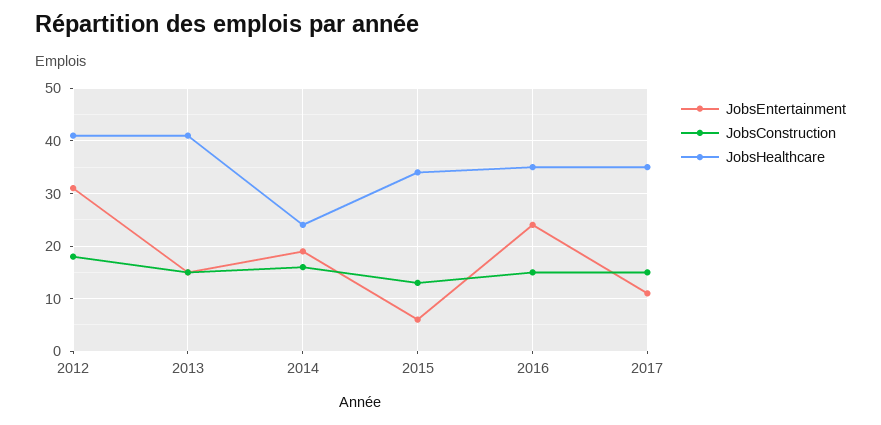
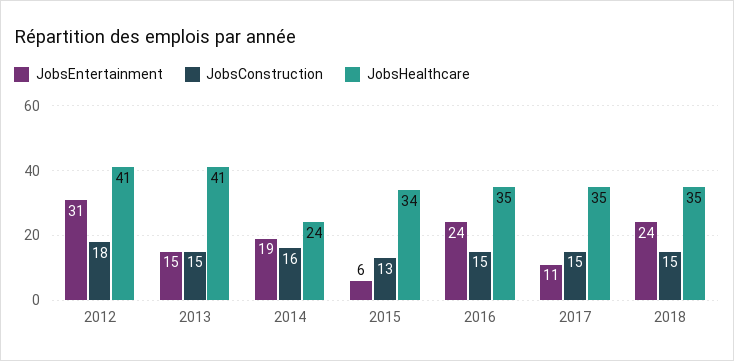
JobsEntertainment, 2018: none -> 24
JobsConstruction, 2018: none -> 15
JobsHealthcare, 2018: none -> 35

